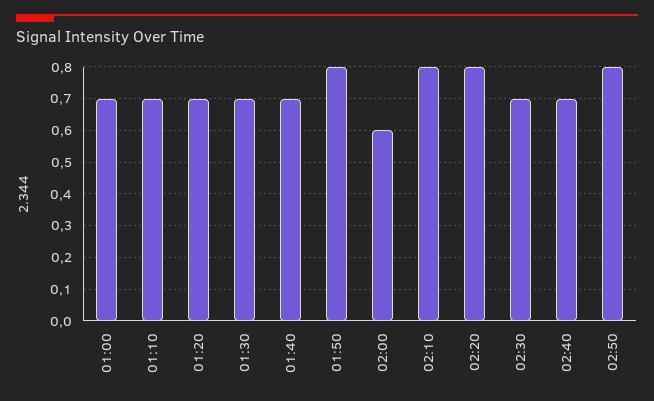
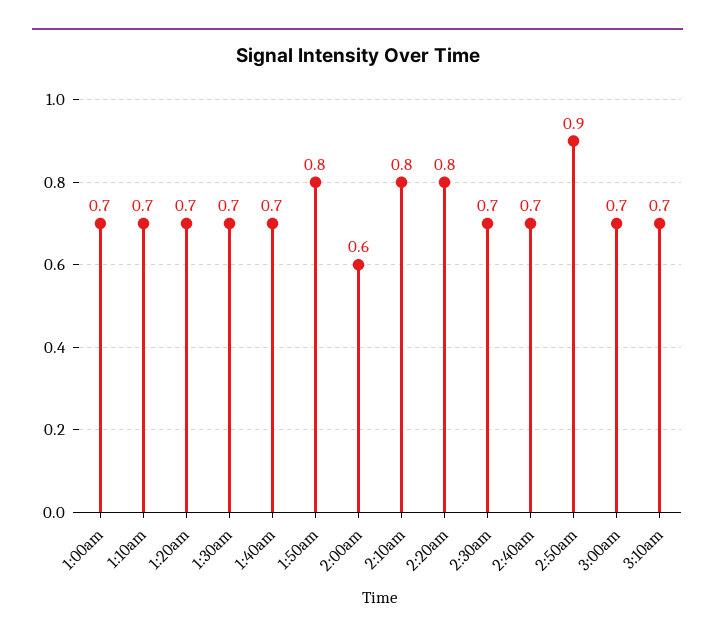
02:50: 0.8 -> 0.9
3:00am: none -> 0.7
3:10am: none -> 0.7

